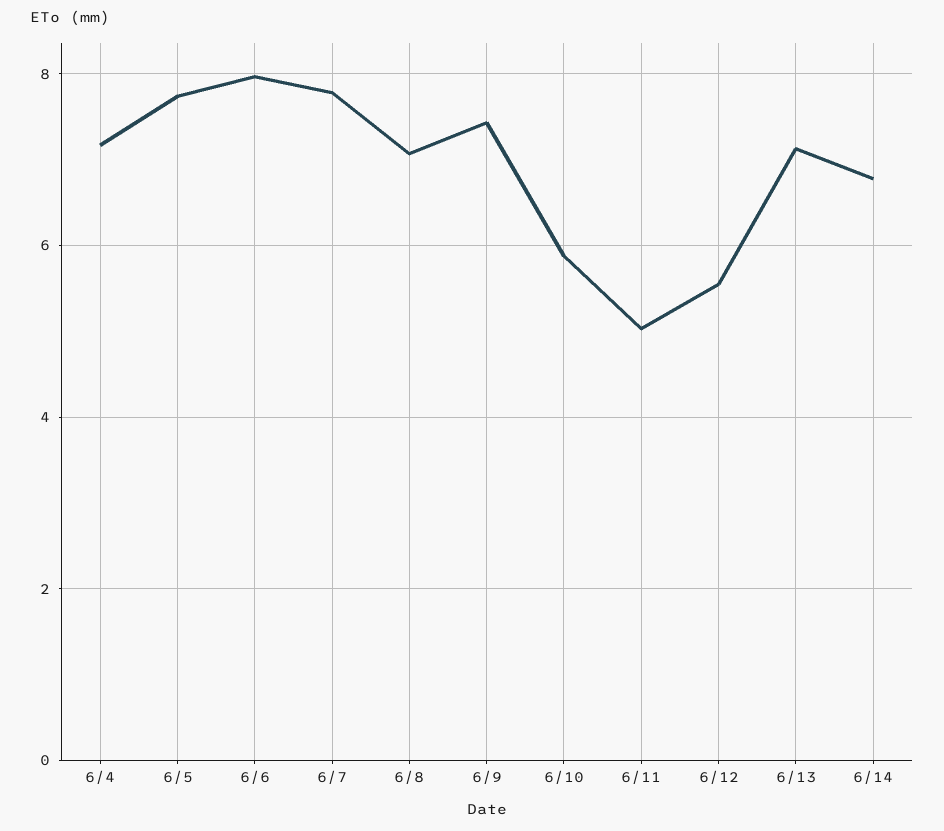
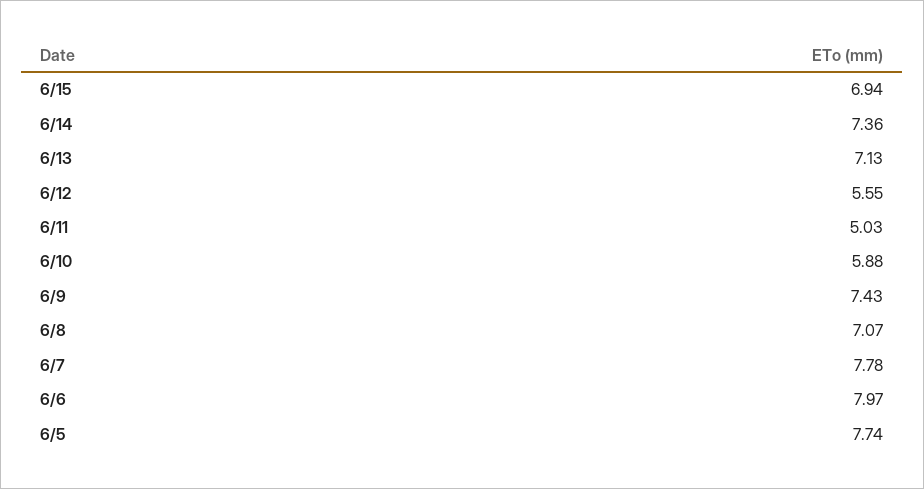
6/4: 7.2 -> none
6/14: 6.8 -> 7.36
6/15: none -> 6.94

